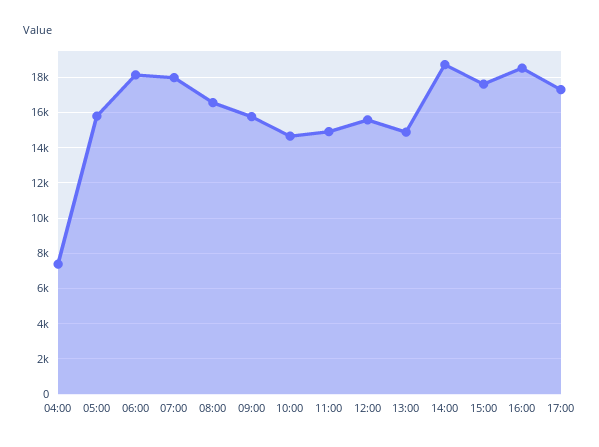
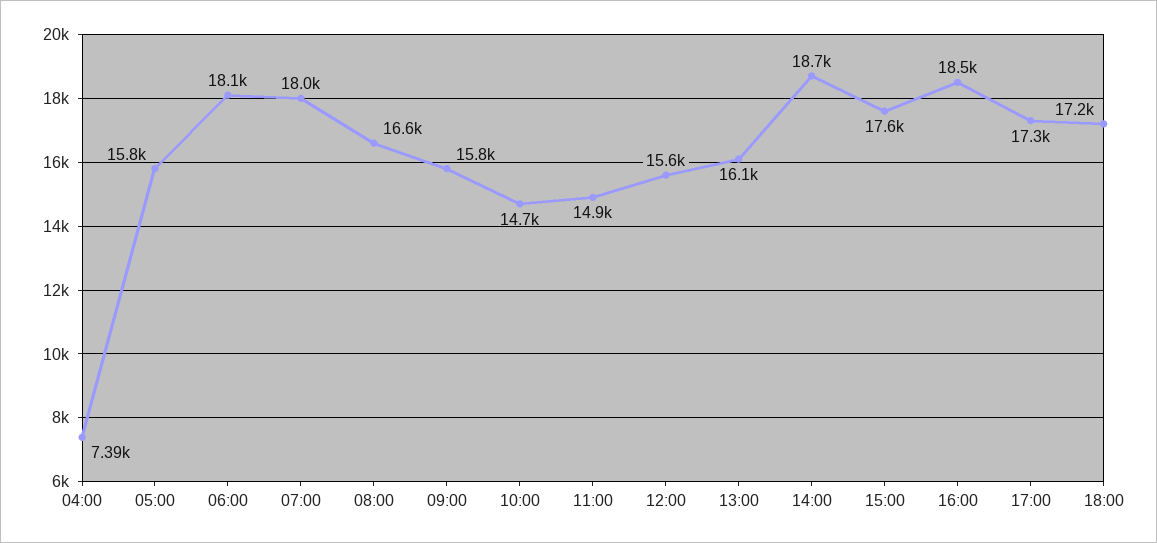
13:00: 15000 -> 16100
18:00: none -> 17200

